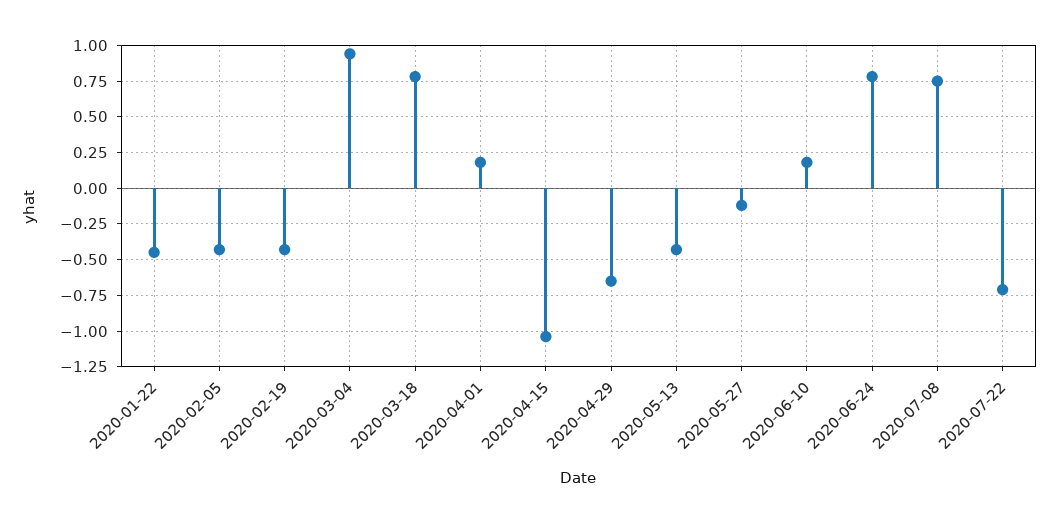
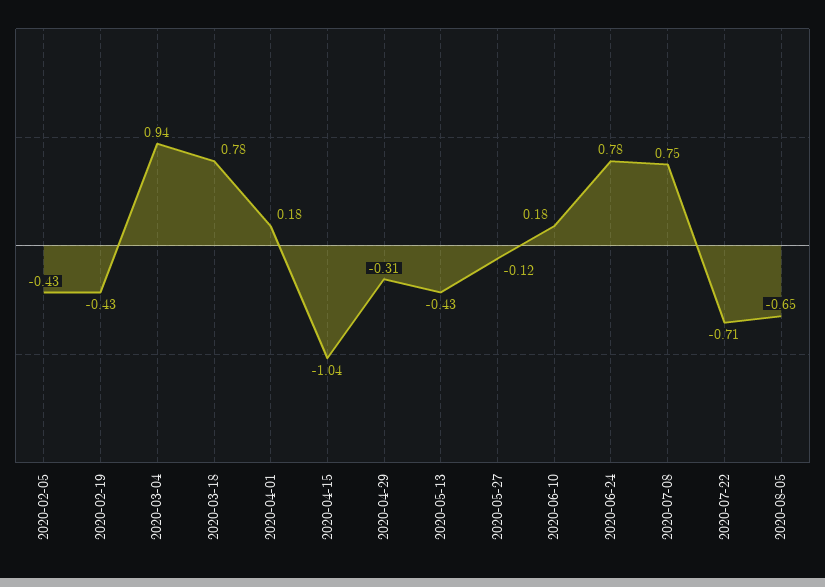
2020-01-22: -0.45 -> none
2020-04-29: -0.65 -> -0.31
2020-08-05: none -> -0.65

